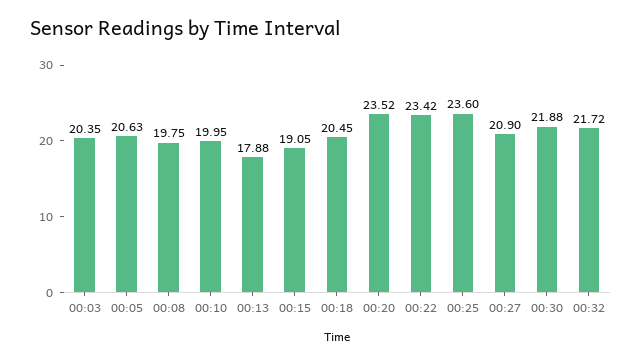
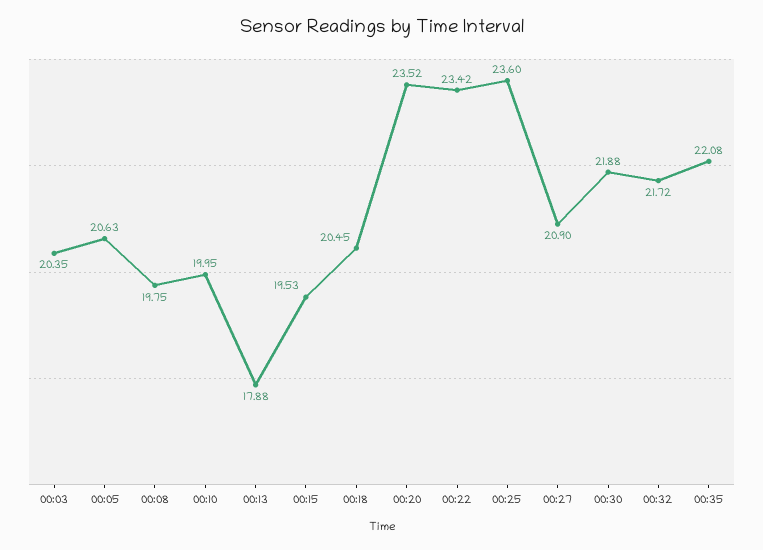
00:15: 19.05 -> 19.53
00:35: none -> 22.08

